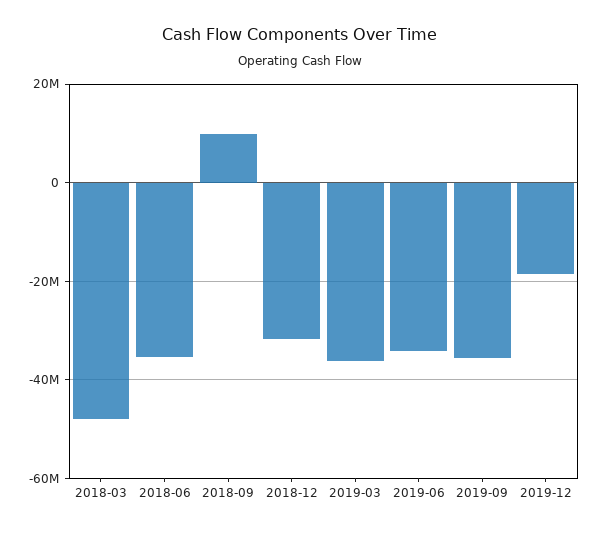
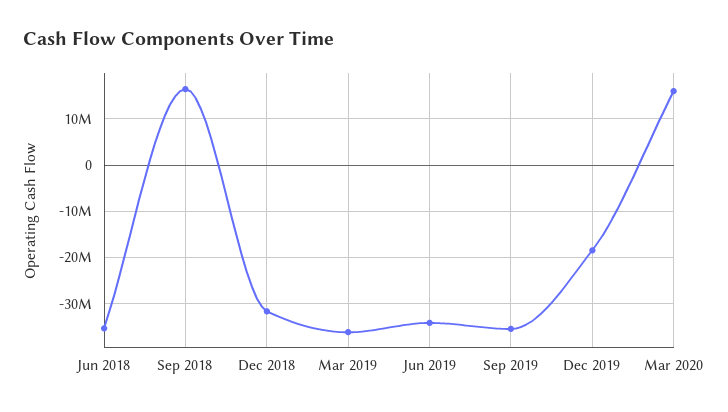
2018-03: -48000000 -> none
2018-09: 10000000 -> 16000000
Mar 2020: none -> 16000000

